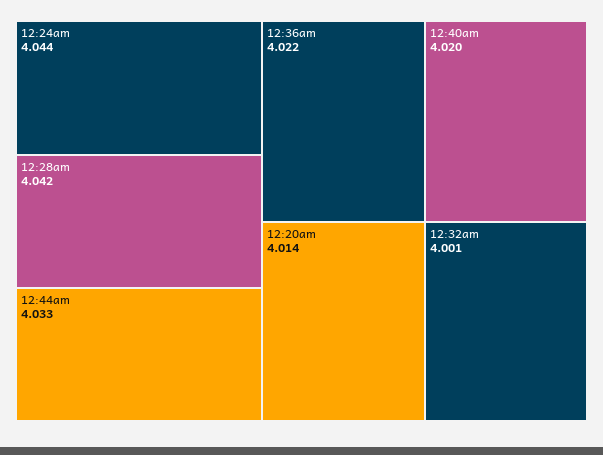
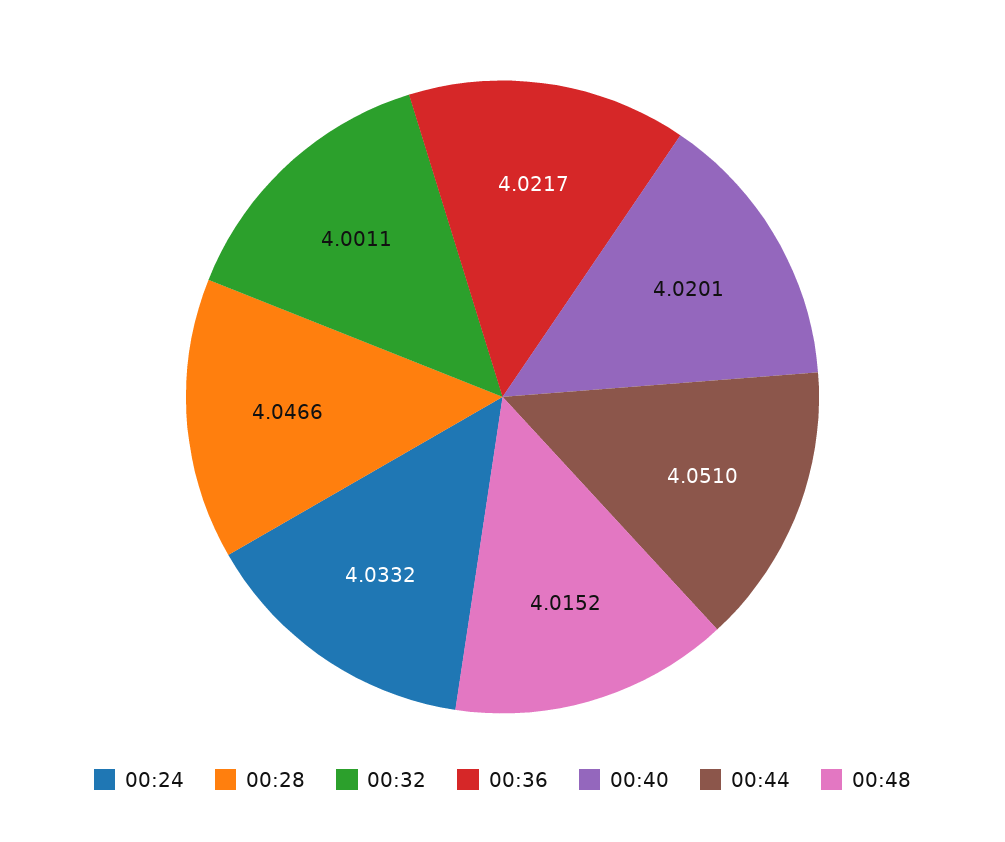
12:24am: 4.044 -> 4.0332
12:28am: 4.042 -> 4.0466
12:44am: 4.033 -> 4.051
12:20am: 4.014 -> none
00:48: none -> 4.0152

